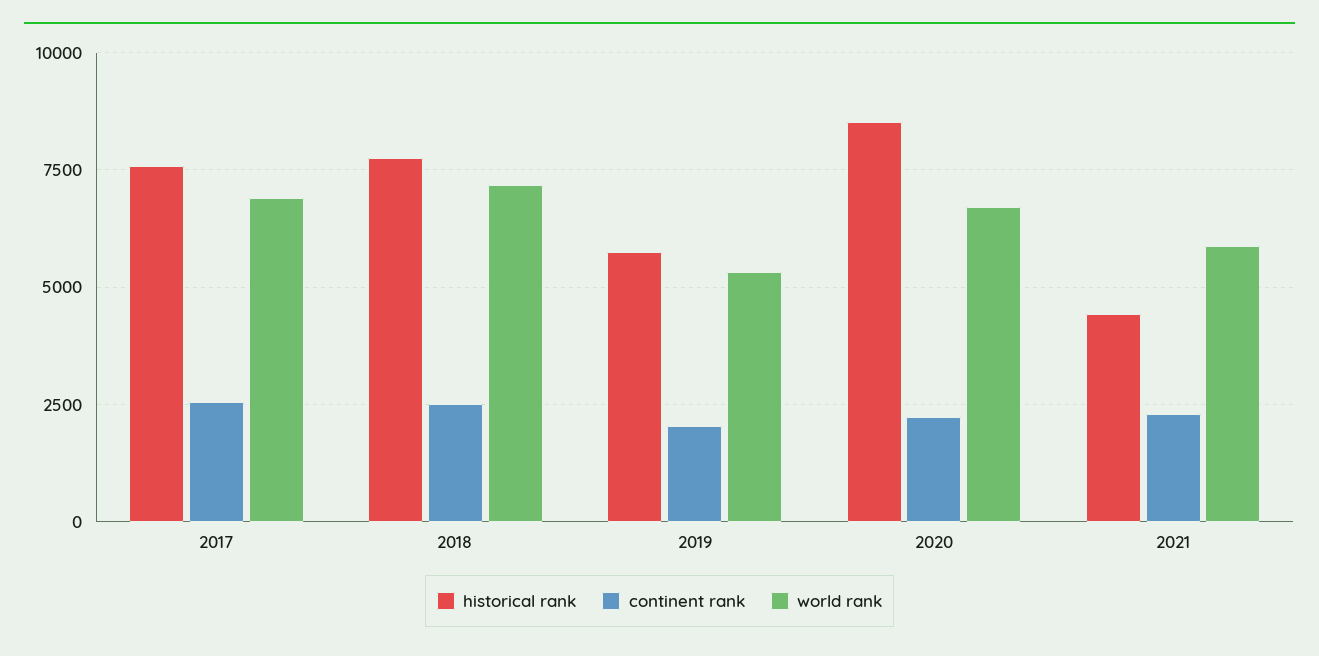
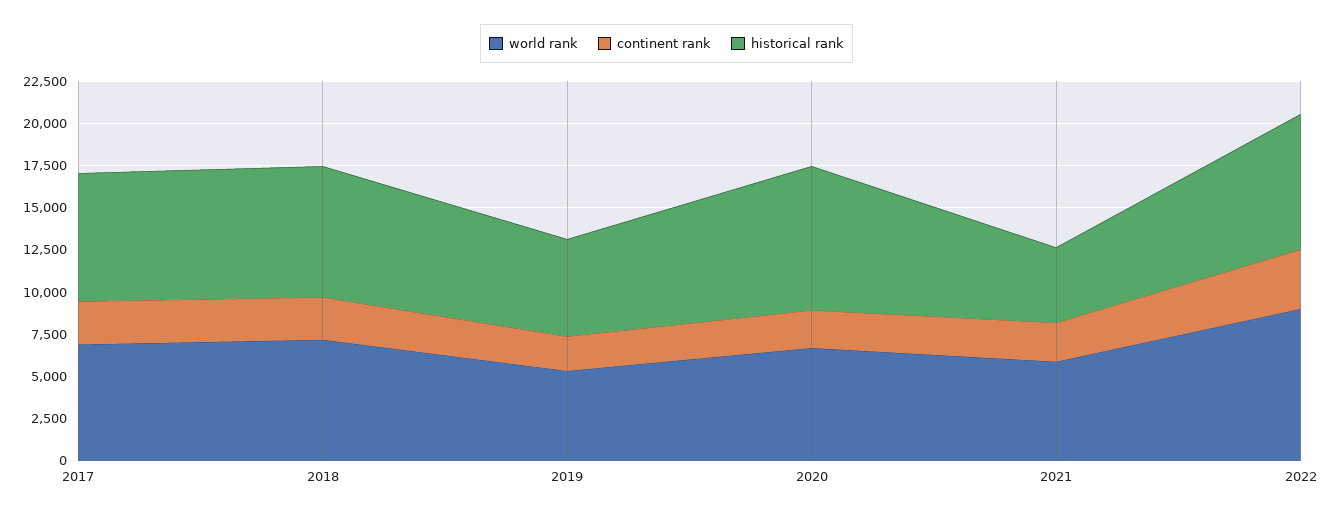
world rank, 2022: none -> 9000
continent rank, 2022: none -> 3500
historical rank, 2022: none -> 8000

